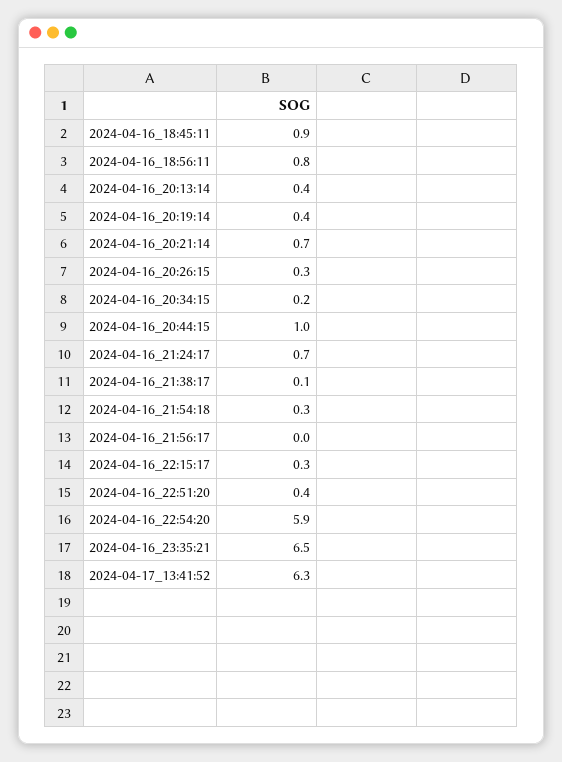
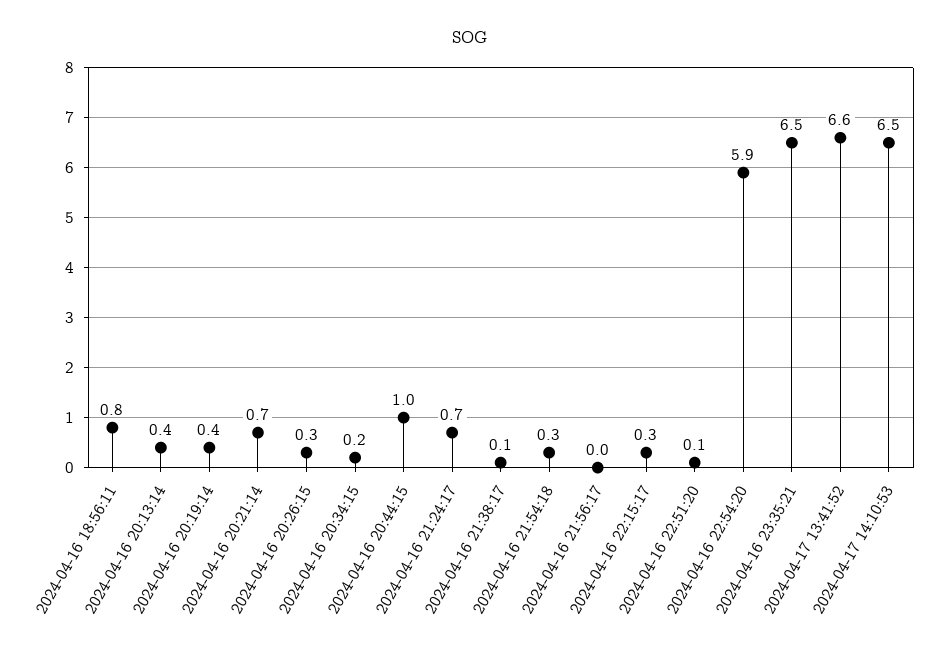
2024-04-16_18:45:11: 0.9 -> none
2024-04-16_22:51:20: 0.4 -> 0.1
2024-04-17_13:41:52: 6.3 -> 6.6
2024-04-17 14:10:53: none -> 6.5

